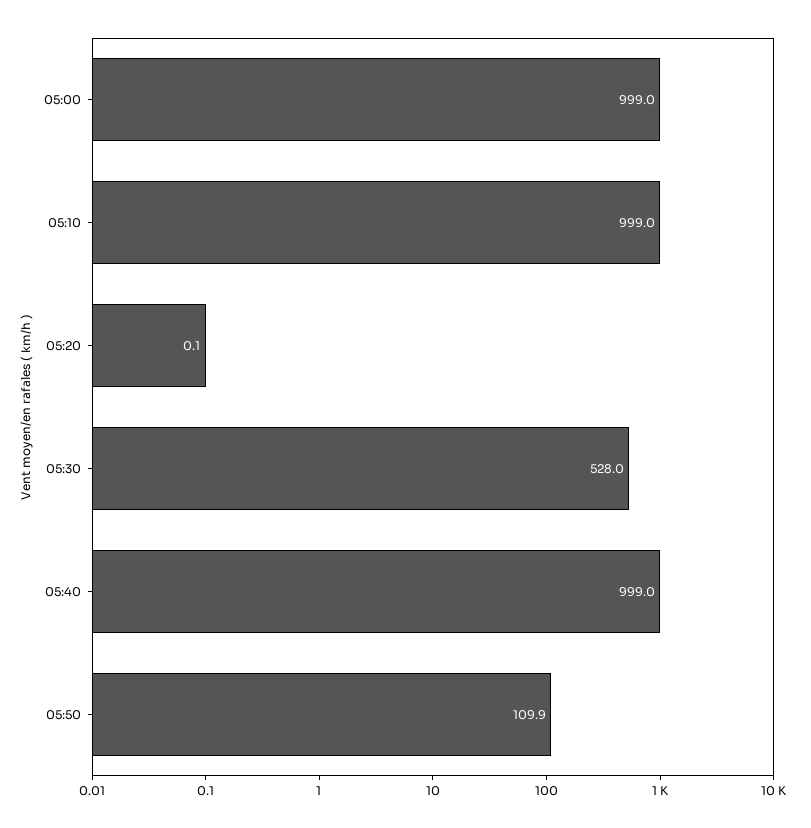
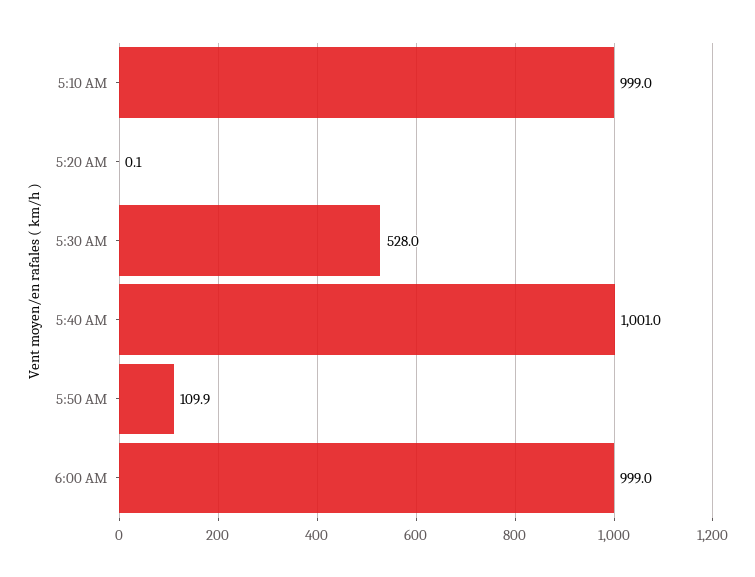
05:00: 999 -> none
05:40: 999 -> 1001
6:00 AM: none -> 999

